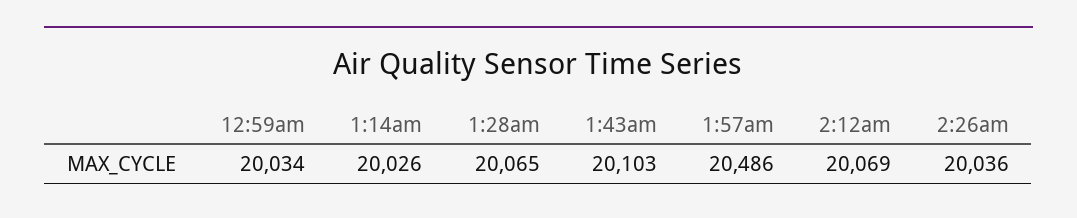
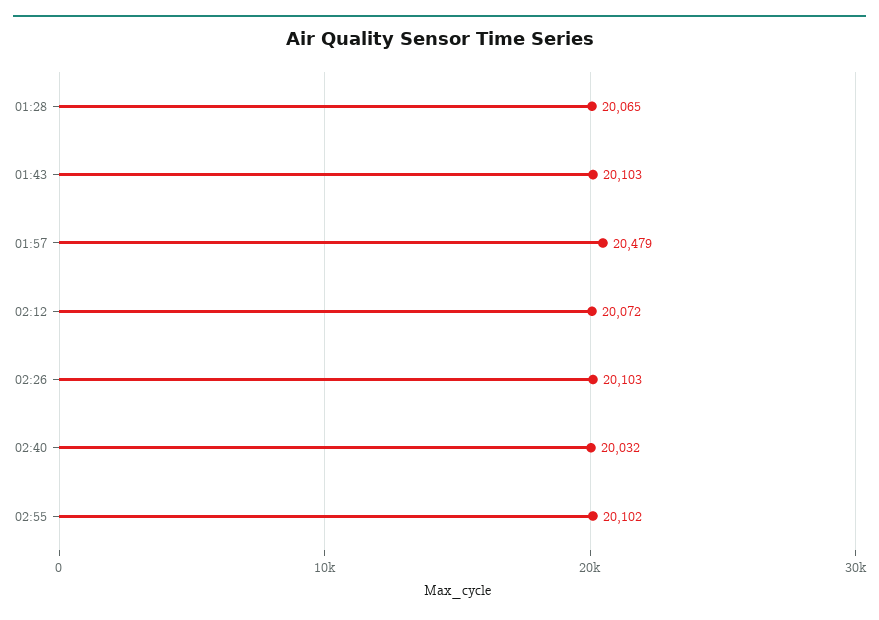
12:59am: 20034 -> none
1:14am: 20026 -> none
1:57am: 20486 -> 20479
2:12am: 20069 -> 20072
2:26am: 20036 -> 20103
02:40: none -> 20032
02:55: none -> 20102

